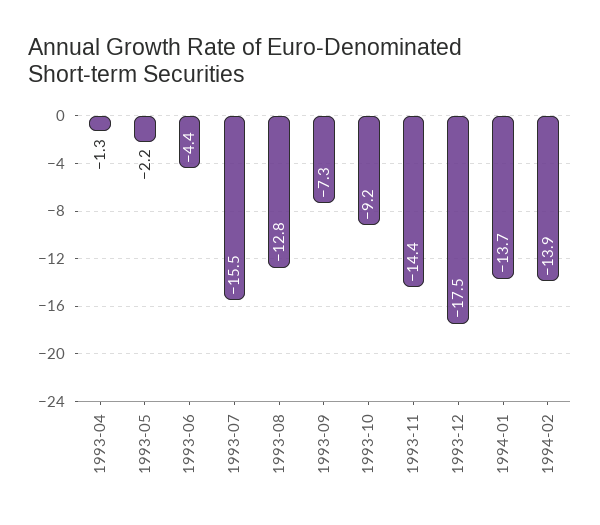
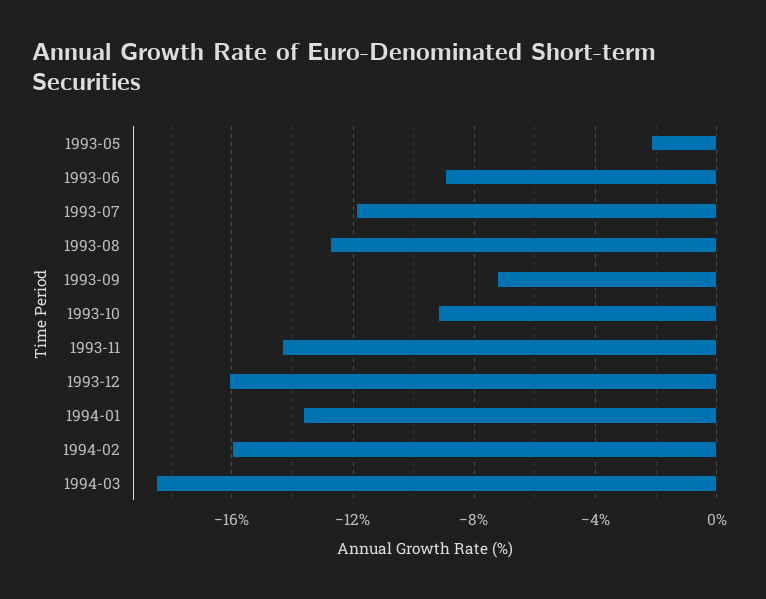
1993-04: -1.3 -> none
1993-06: -4.4 -> -9
1993-07: -15.5 -> -12
1993-12: -17.5 -> -16
1994-02: -13.9 -> -16
1994-03: none -> -18.5

